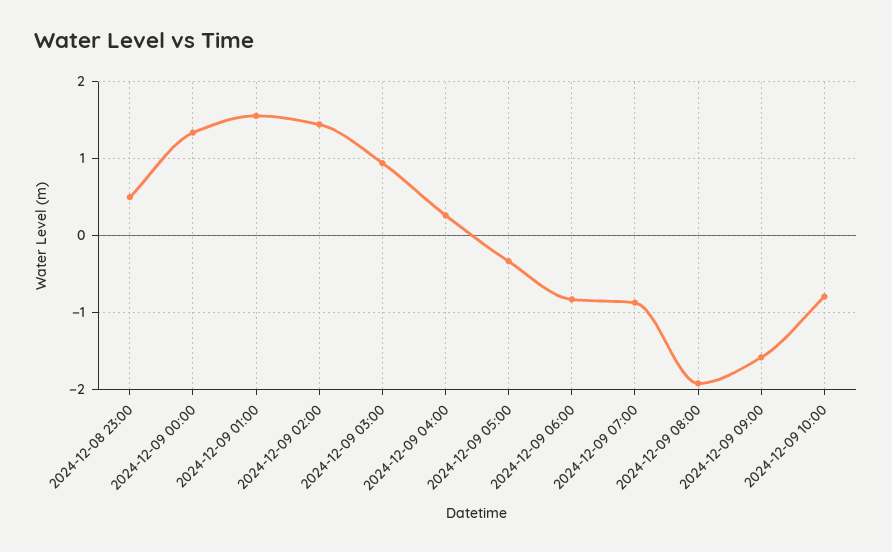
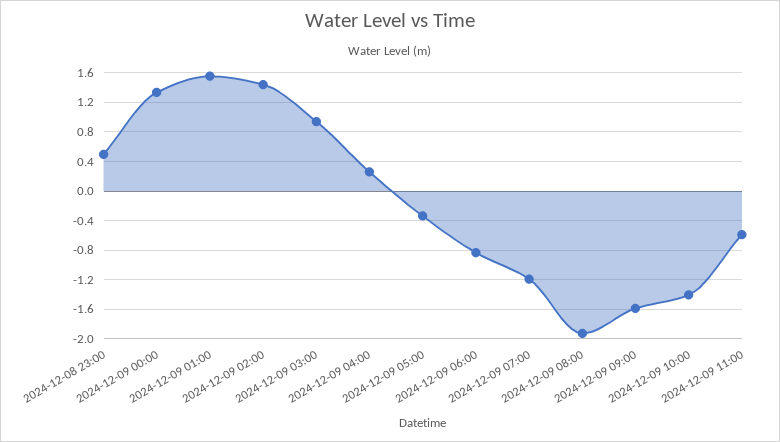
2024-12-09 07:00: -0.9 -> -1.2
2024-12-09 10:00: -0.8 -> -1.4
2024-12-09 11:00: none -> -0.6

